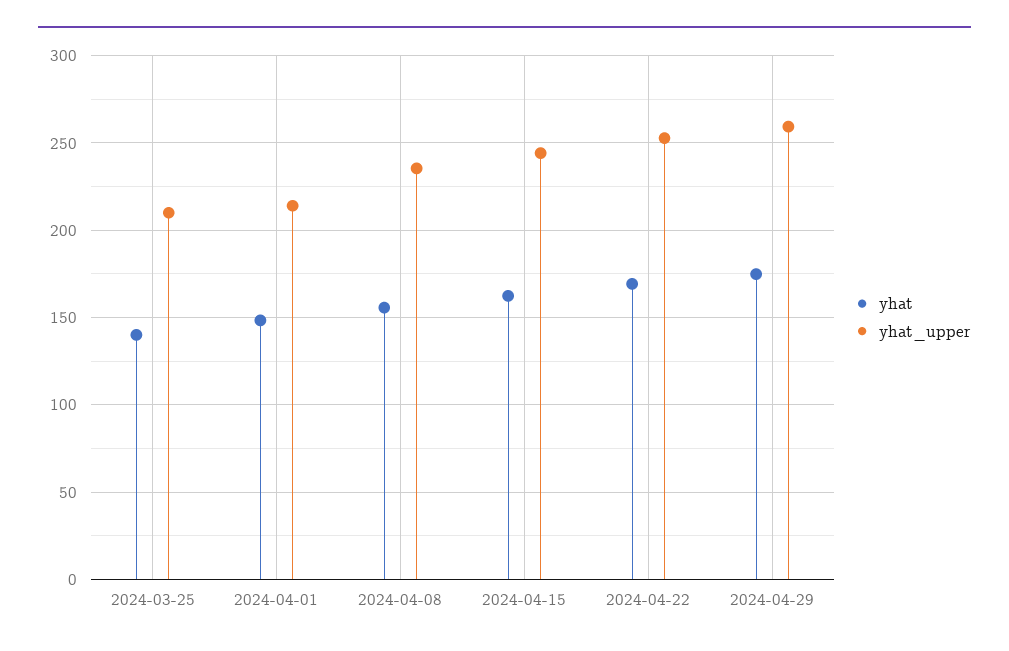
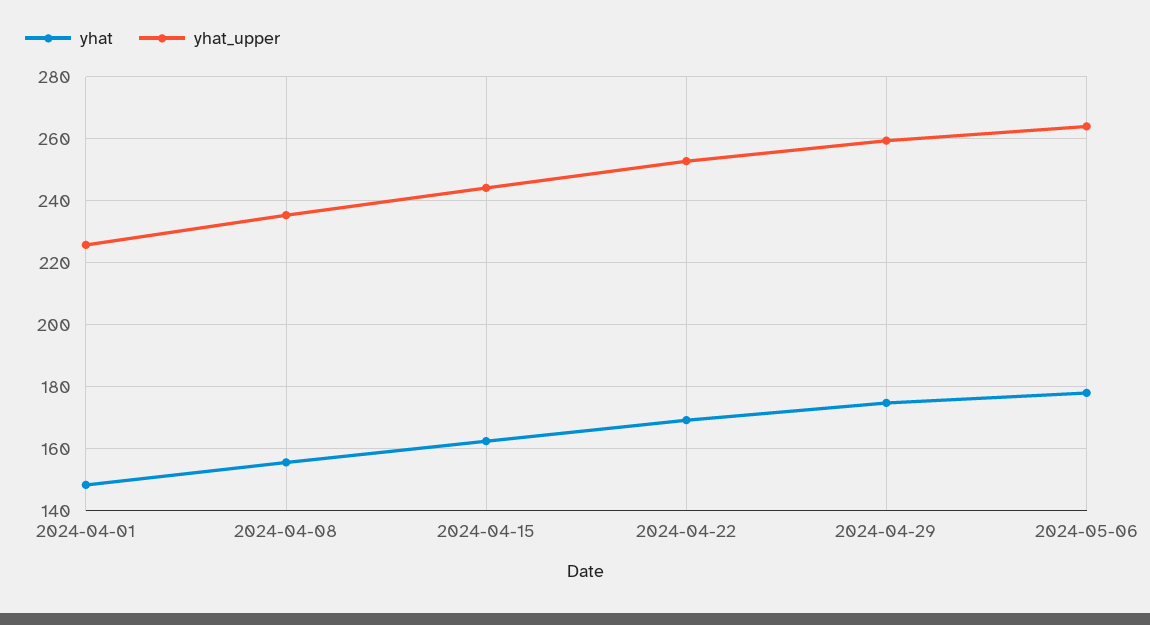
yhat, 2024-03-25: 140 -> none
yhat_upper, 2024-03-25: 210 -> none
yhat_upper, 2024-04-01: 215 -> 226
yhat, 2024-05-06: none -> 178
yhat_upper, 2024-05-06: none -> 264

